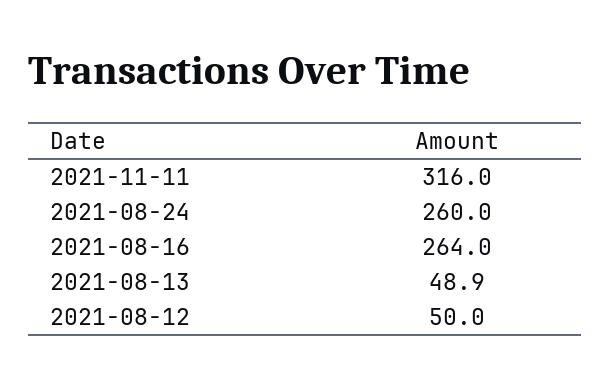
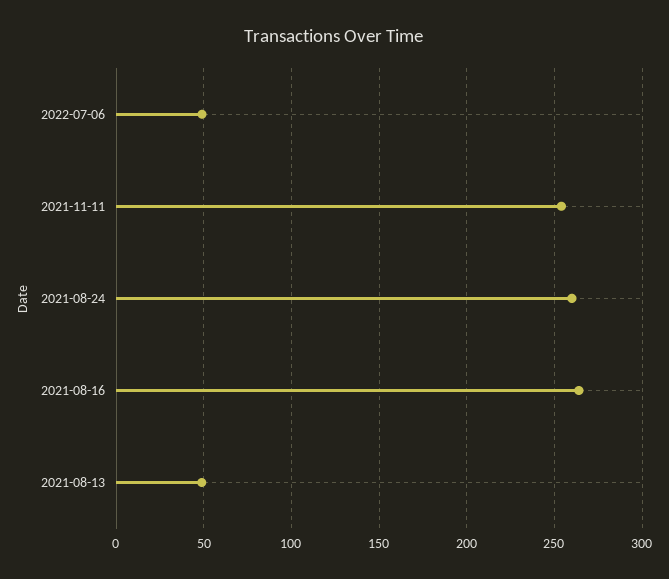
2021-11-11: 316 -> 255
2021-08-12: 50 -> none
2022-07-06: none -> 50

